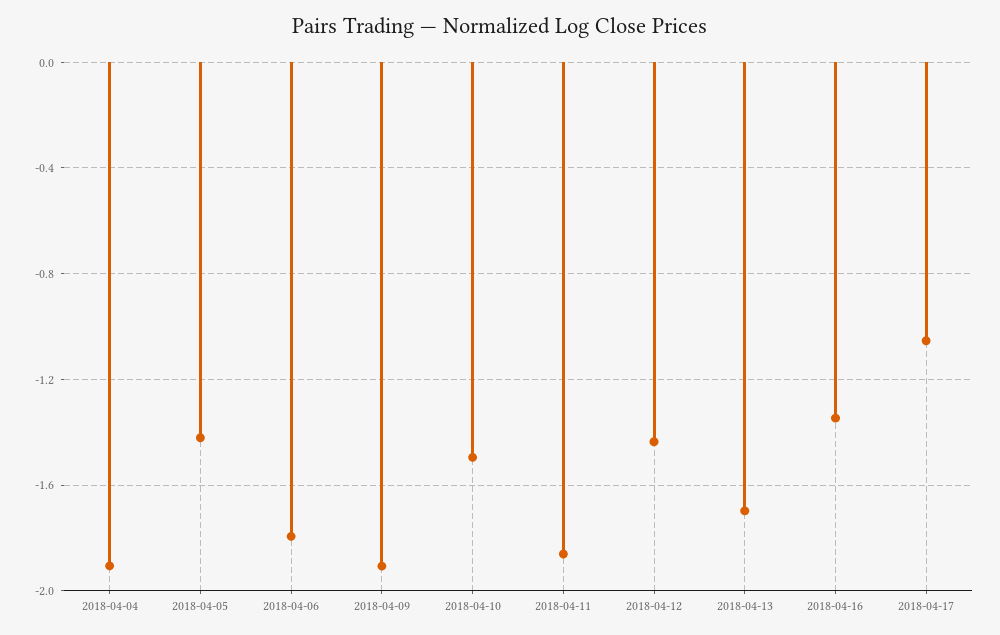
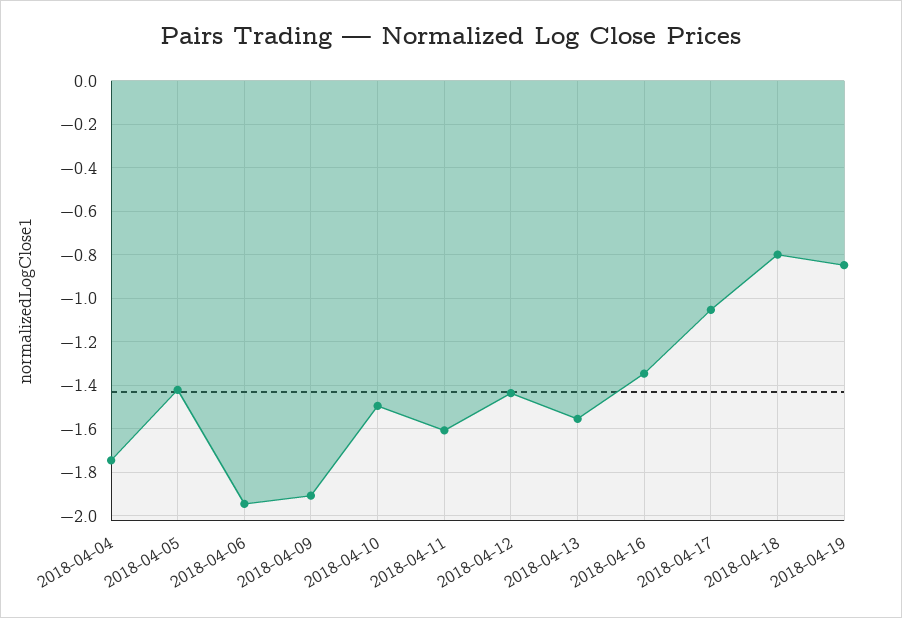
2018-04-04: -1.9 -> -1.75
2018-04-06: -1.8 -> -1.95
2018-04-11: -1.85 -> -1.6
2018-04-13: -1.7 -> -1.55
2018-04-18: none -> -0.8
2018-04-19: none -> -0.85

